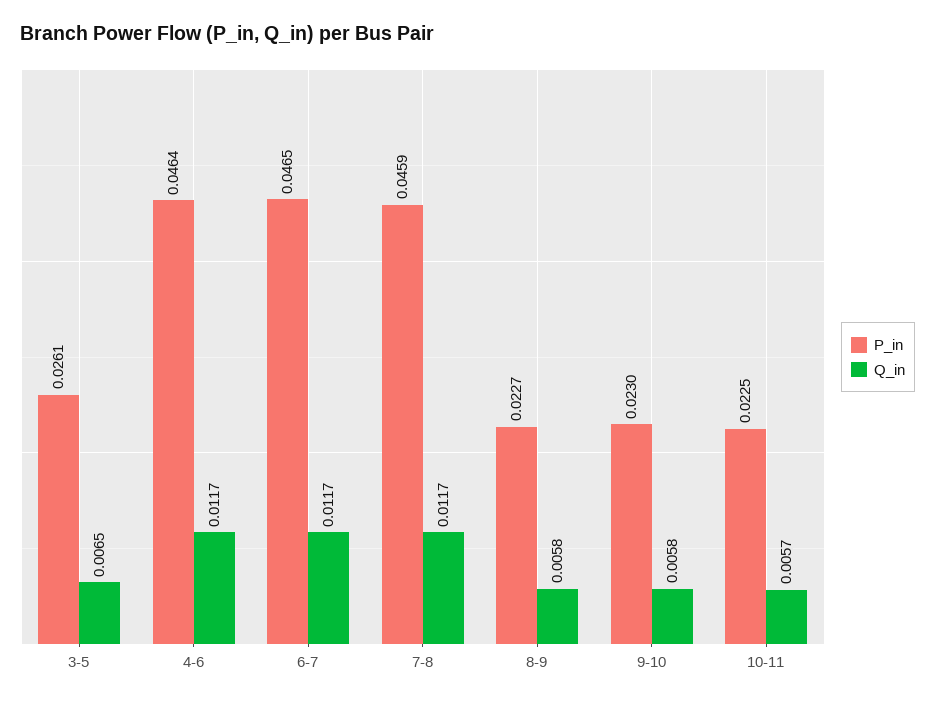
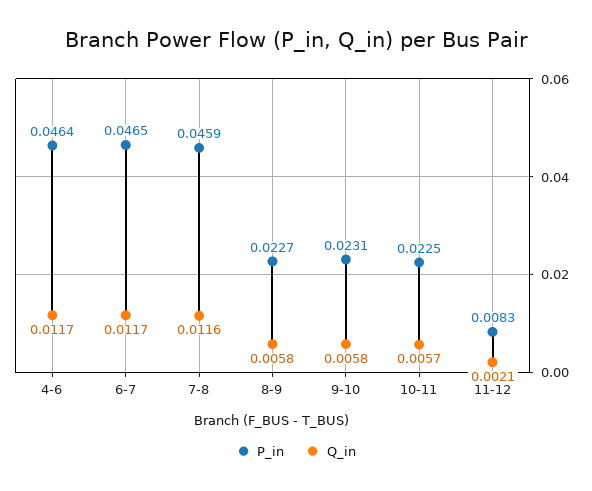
P_in, 3-5: 0.0261 -> none
Q_in, 3-5: 0.0065 -> none
Q_in, 7-8: 0.0117 -> 0.0116
P_in, 9-10: 0.023 -> 0.0231
P_in, 11-12: none -> 0.0083
Q_in, 11-12: none -> 0.0021

